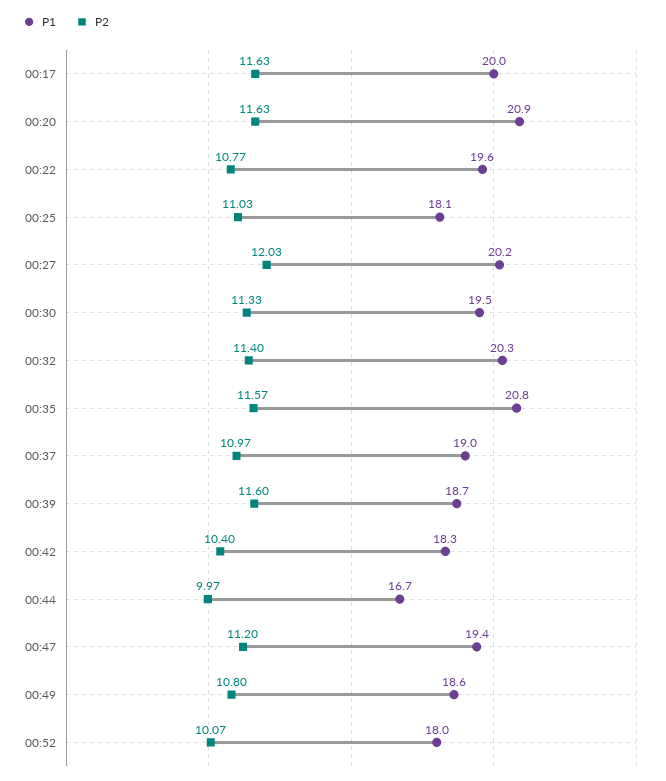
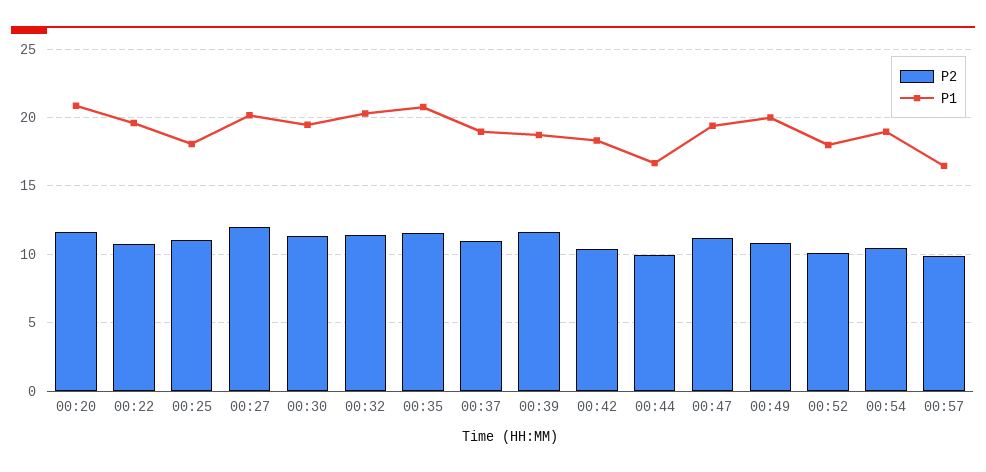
P1, 00:17: 20 -> none
P2, 00:17: 11.63 -> none
P1, 00:49: 18.6 -> 20
P2, 00:54: none -> 10.5
P1, 00:54: none -> 19
P2, 00:57: none -> 10
P1, 00:57: none -> 16.5

